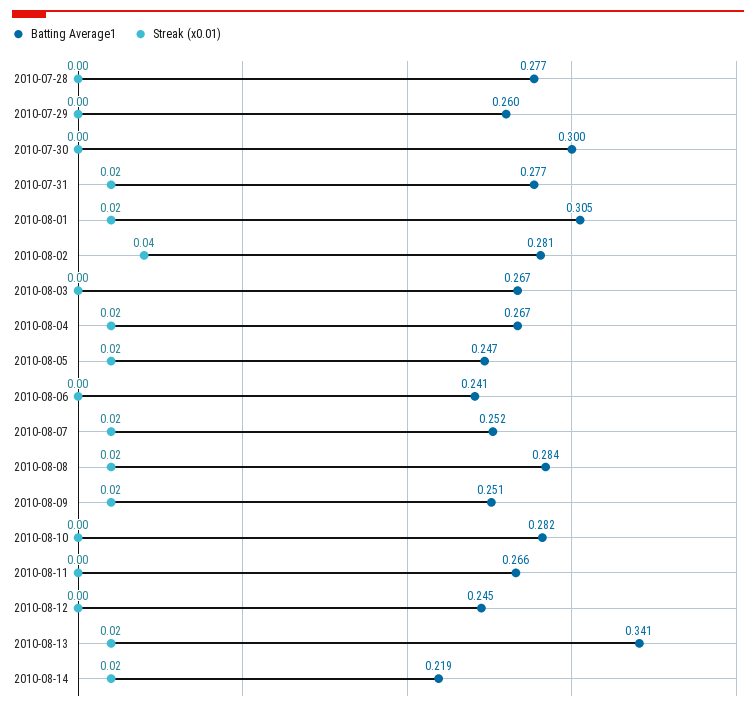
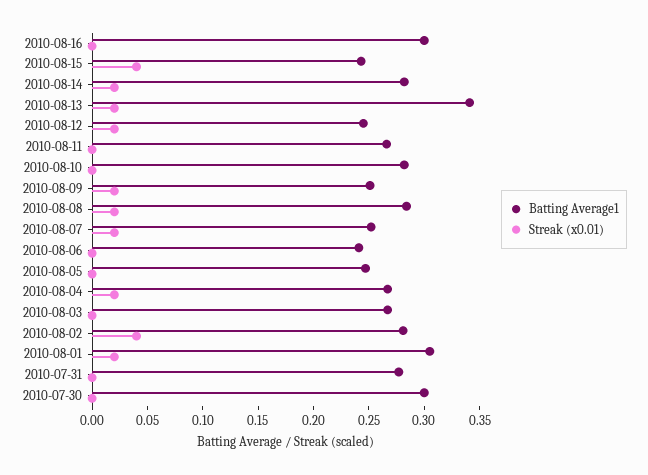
Batting Average1, 2010-07-28: 0.277 -> none
Streak (x0.01), 2010-07-28: 0 -> none
Batting Average1, 2010-07-29: 0.26 -> none
Streak (x0.01), 2010-07-29: 0 -> none
Streak (x0.01), 2010-07-31: 0.02 -> 0
Streak (x0.01), 2010-08-05: 0.02 -> 0
Streak (x0.01), 2010-08-12: 0 -> 0.02
Batting Average1, 2010-08-14: 0.219 -> 0.28
Batting Average1, 2010-08-16: none -> 0.3
Streak (x0.01), 2010-08-16: none -> 0
Batting Average1, 2010-08-15: none -> 0.24
Streak (x0.01), 2010-08-15: none -> 0.04

